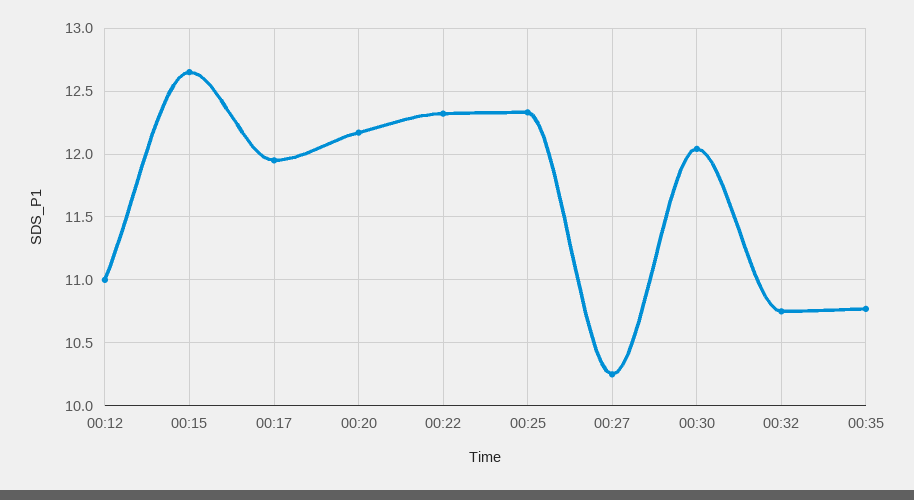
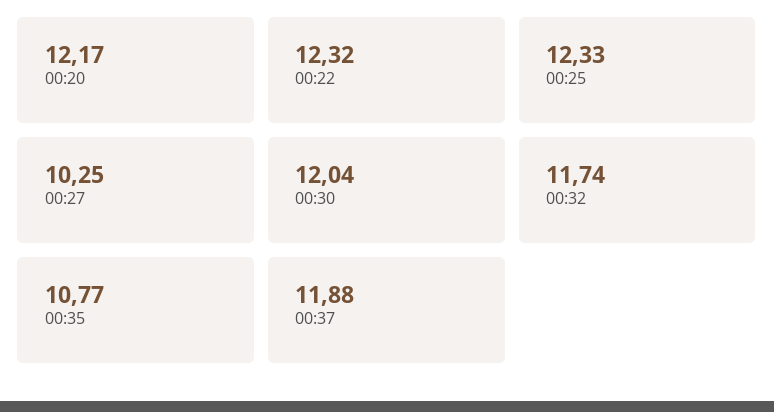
00:12: 11 -> none
00:15: 12.65 -> none
00:17: 11.95 -> none
00:32: 10.75 -> 11.74
00:37: none -> 11.88

